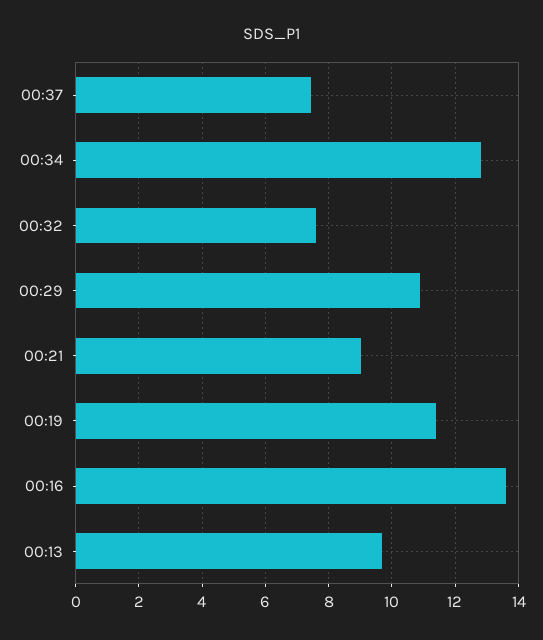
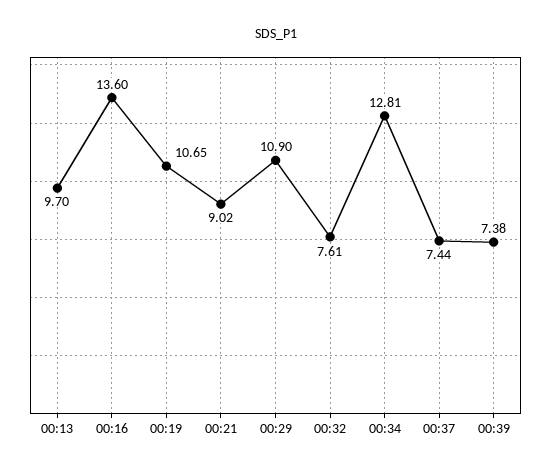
00:19: 11.4 -> 10.65
00:39: none -> 7.38

